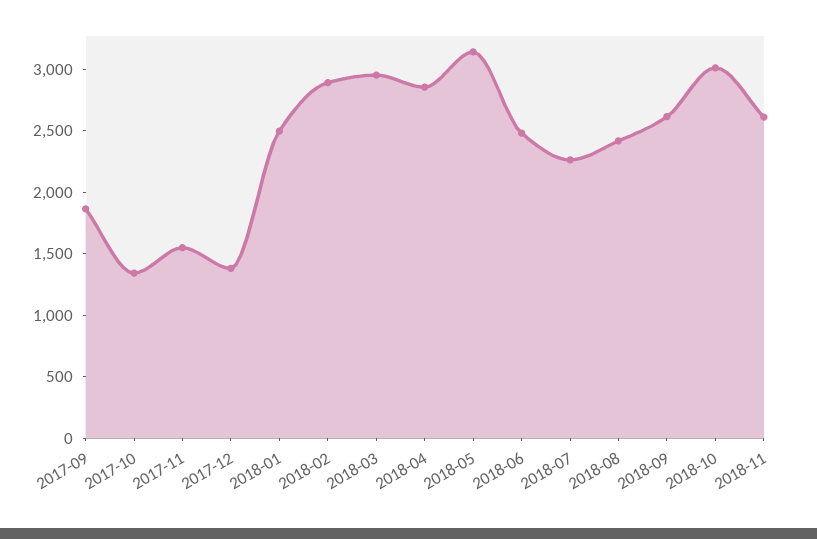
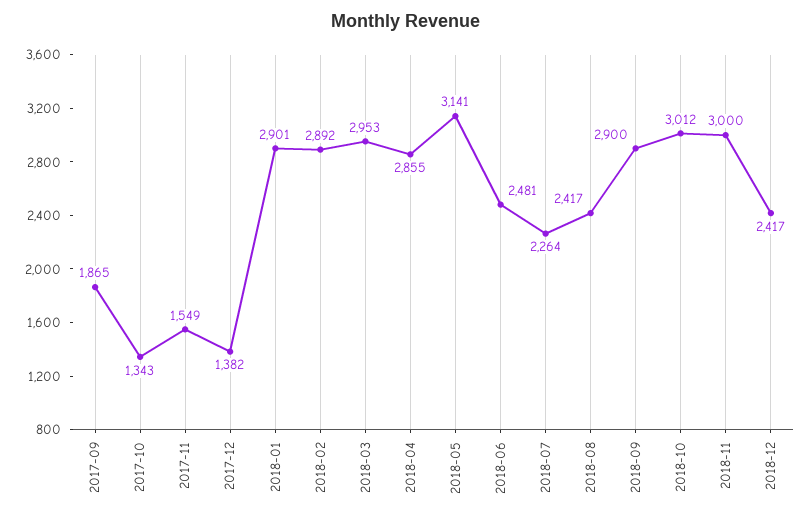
2018-01: 2500 -> 2901
2018-09: 2600 -> 2900
2018-11: 2600 -> 3000
2018-12: none -> 2417

